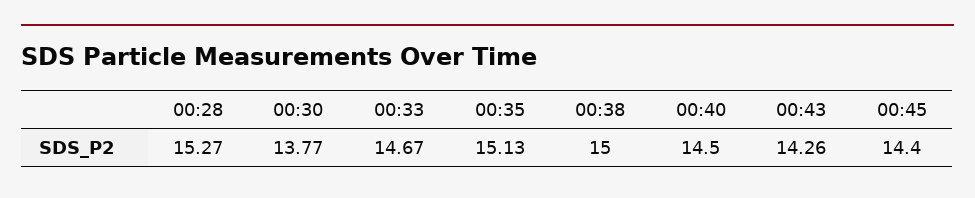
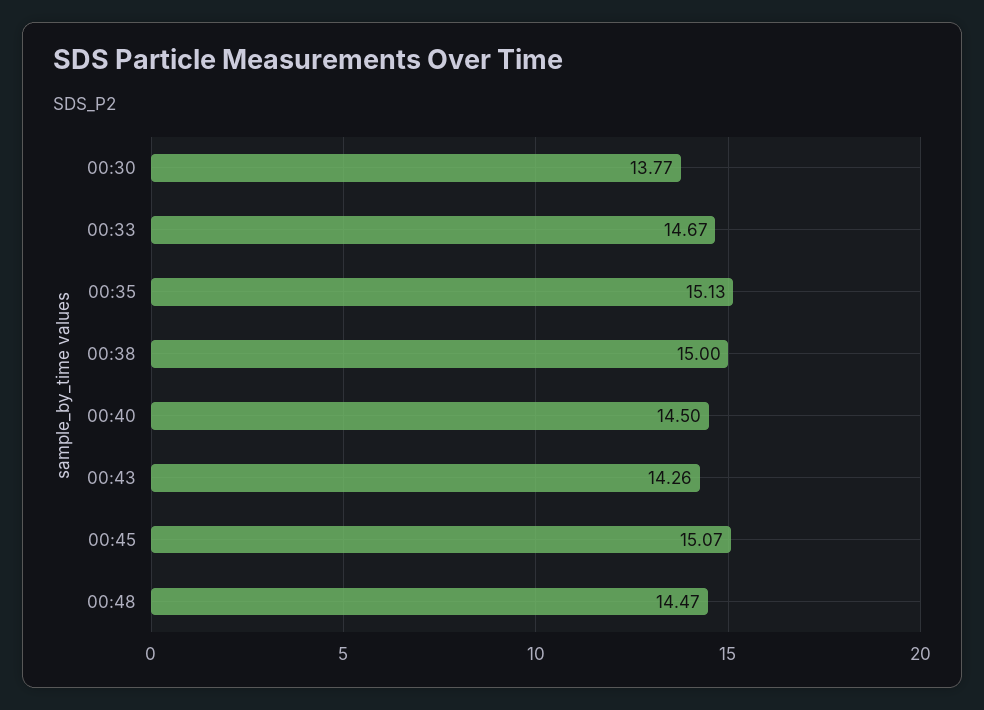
00:28: 15.27 -> none
00:45: 14.4 -> 15.07
00:48: none -> 14.47

